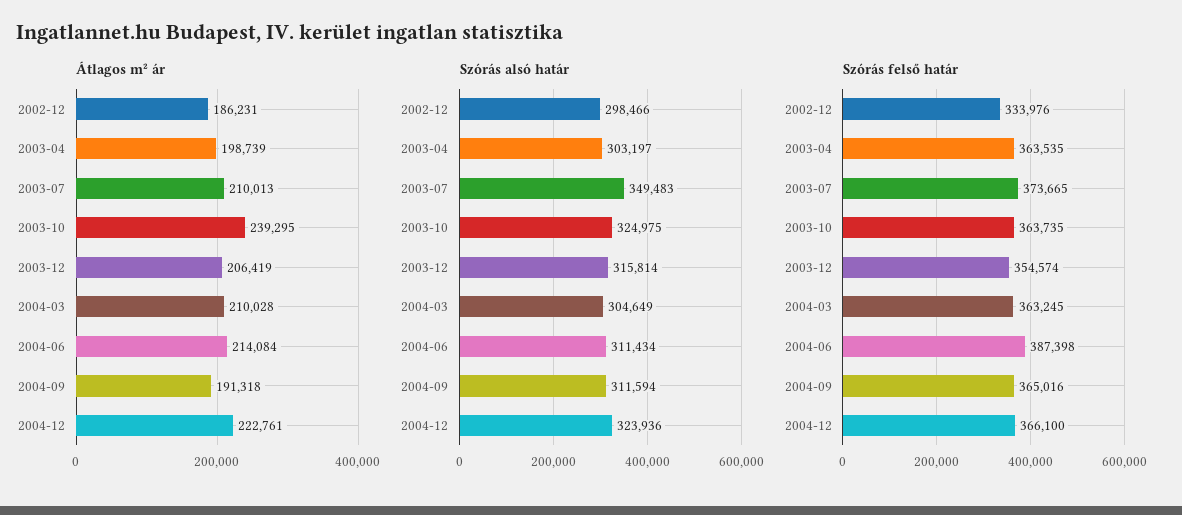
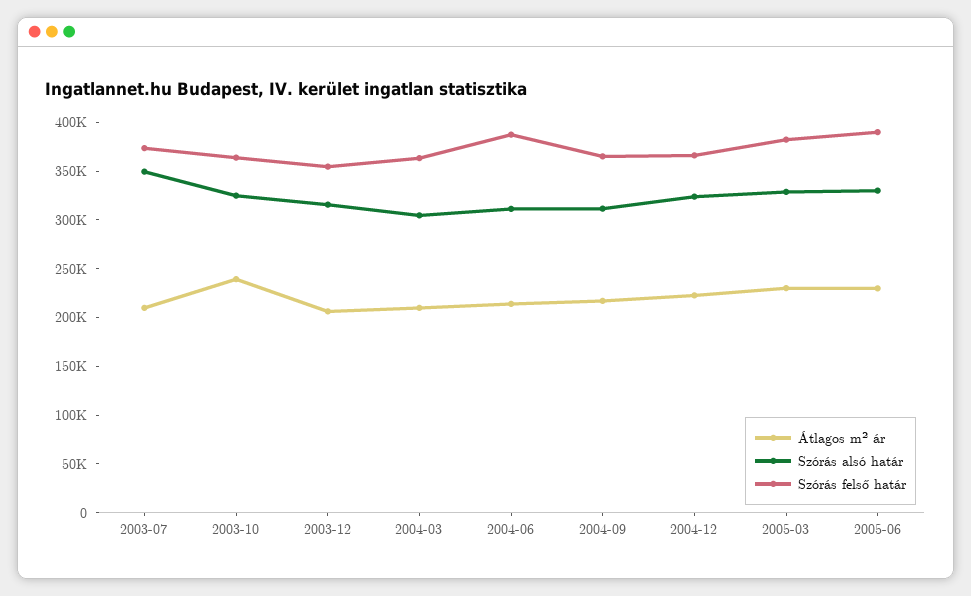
Átlagos m² ár, 2002-12: 186231 -> none
Átlagos m² ár, 2003-04: 198739 -> none
Átlagos m² ár, 2004-09: 191318 -> 220000
Szórás alsó határ, 2002-12: 298466 -> none
Szórás alsó határ, 2003-04: 303197 -> none
Szórás felső határ, 2002-12: 333976 -> none
Szórás felső határ, 2003-04: 363535 -> none
Átlagos m² ár, 2005-03: none -> 230000
Szórás alsó határ, 2005-03: none -> 330000
Szórás felső határ, 2005-03: none -> 380000
Átlagos m² ár, 2005-06: none -> 230000
Szórás alsó határ, 2005-06: none -> 330000
Szórás felső határ, 2005-06: none -> 390000

